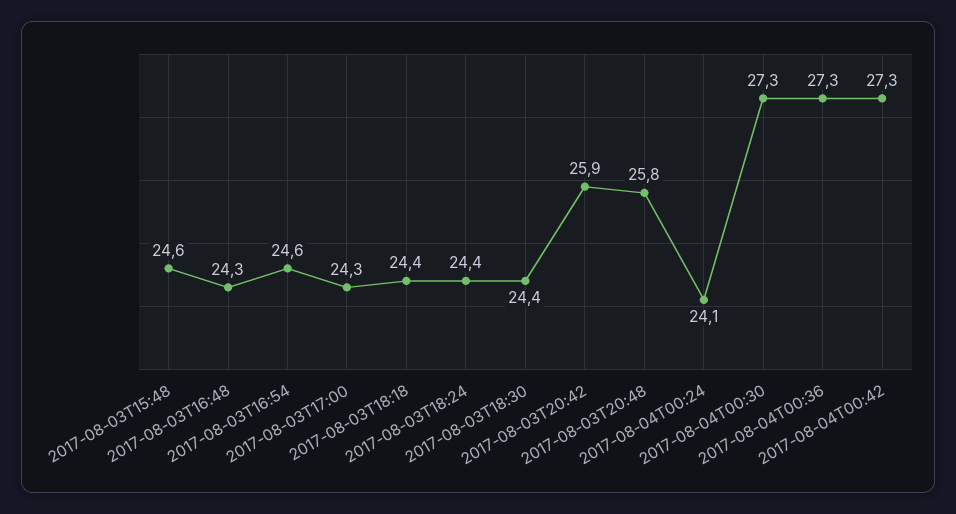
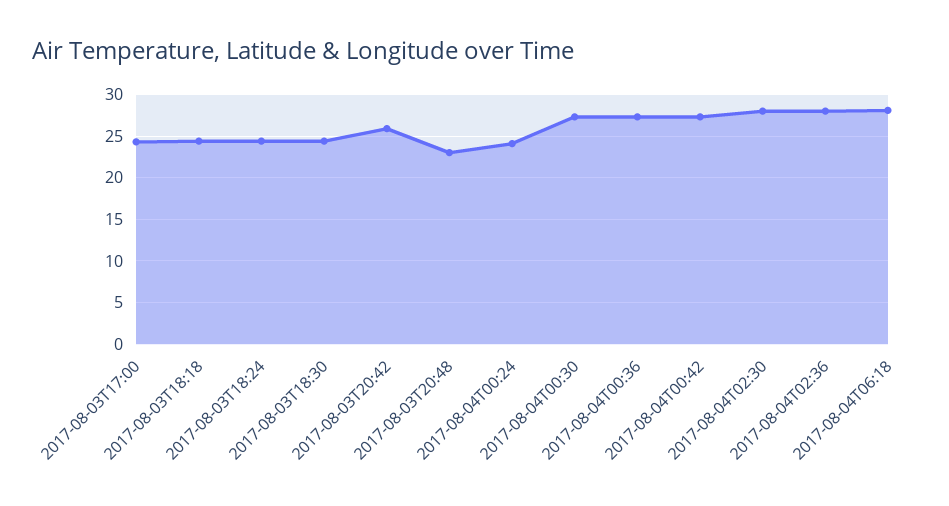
2017-08-03T15:48: 24.6 -> none
2017-08-03T16:48: 24.3 -> none
2017-08-03T16:54: 24.6 -> none
2017-08-03T20:48: 25.8 -> 23
2017-08-04T02:30: none -> 28
2017-08-04T02:36: none -> 28
2017-08-04T06:18: none -> 28

